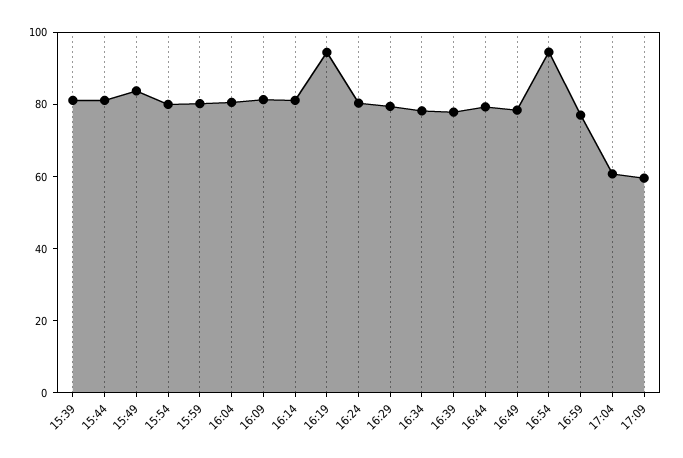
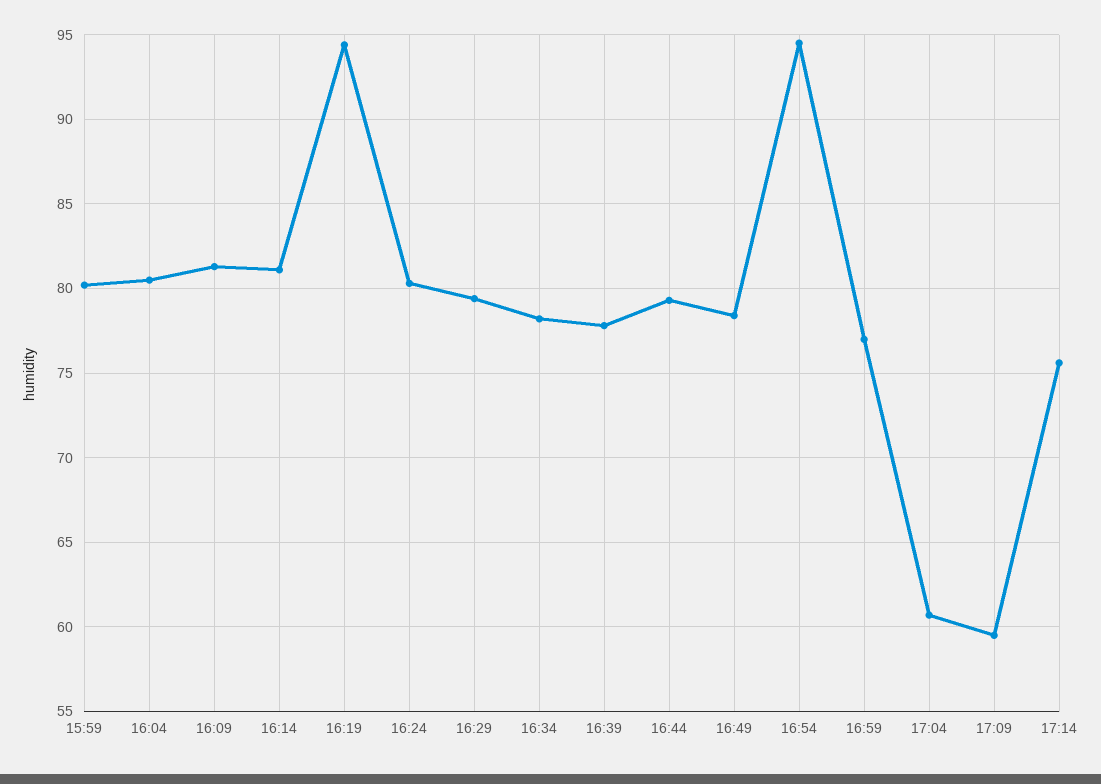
15:39: 80 -> none
15:44: 80 -> none
15:49: 85 -> none
15:54: 80 -> none
17:14: none -> 75.5

